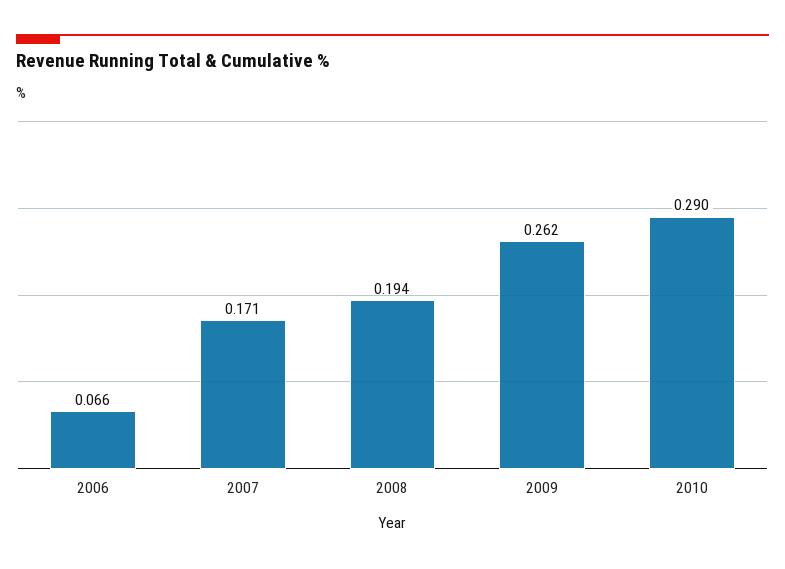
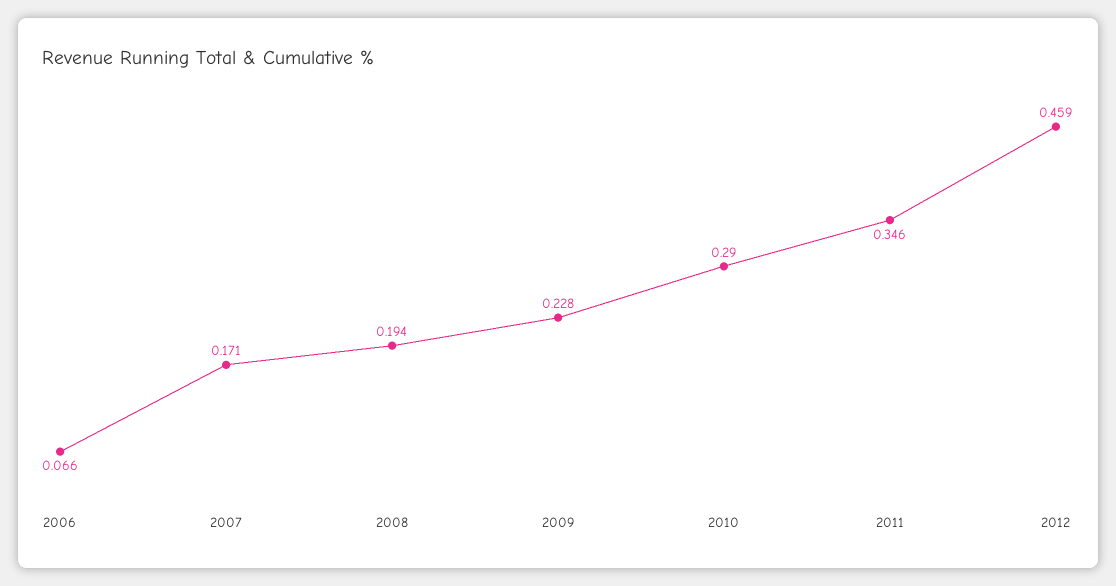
2009: 0.262 -> 0.228
2011: none -> 0.346
2012: none -> 0.459

